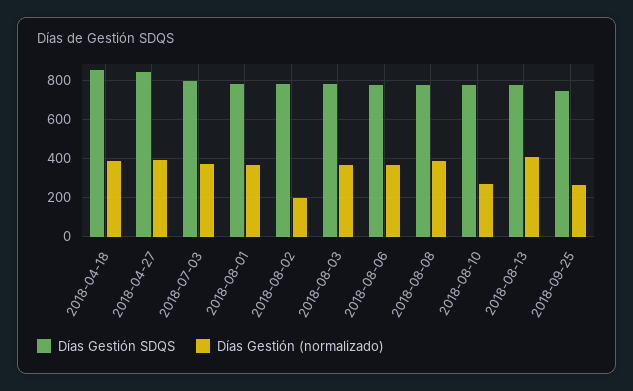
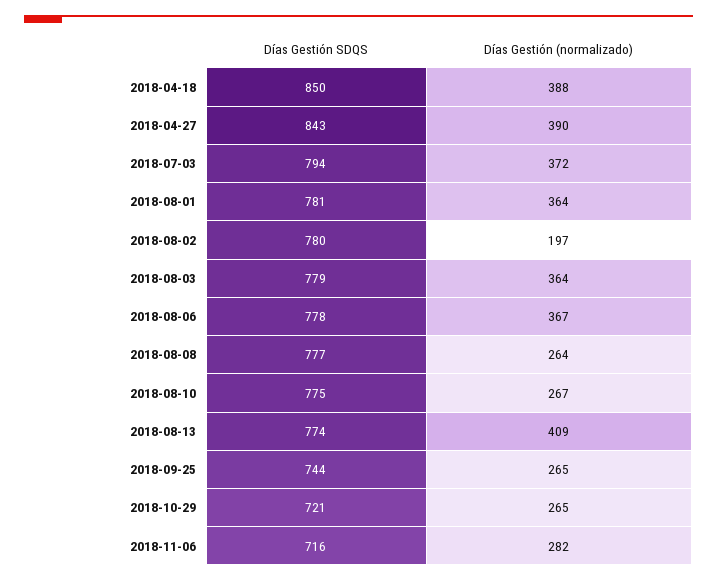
Días Gestión (normalizado), 2018-08-08: 400 -> 264
Días Gestión SDQS, 2018-10-29: none -> 721
Días Gestión (normalizado), 2018-10-29: none -> 265
Días Gestión SDQS, 2018-11-06: none -> 716
Días Gestión (normalizado), 2018-11-06: none -> 282

